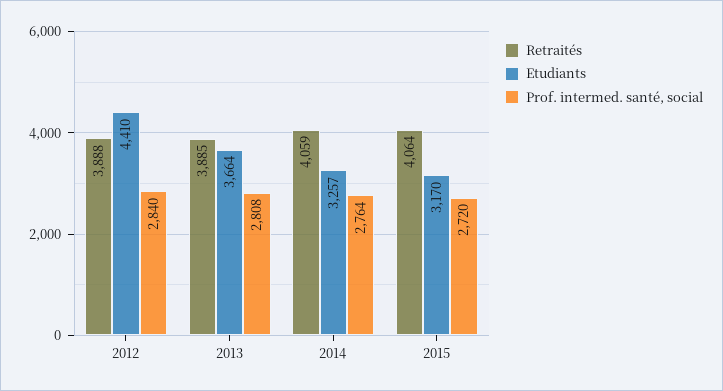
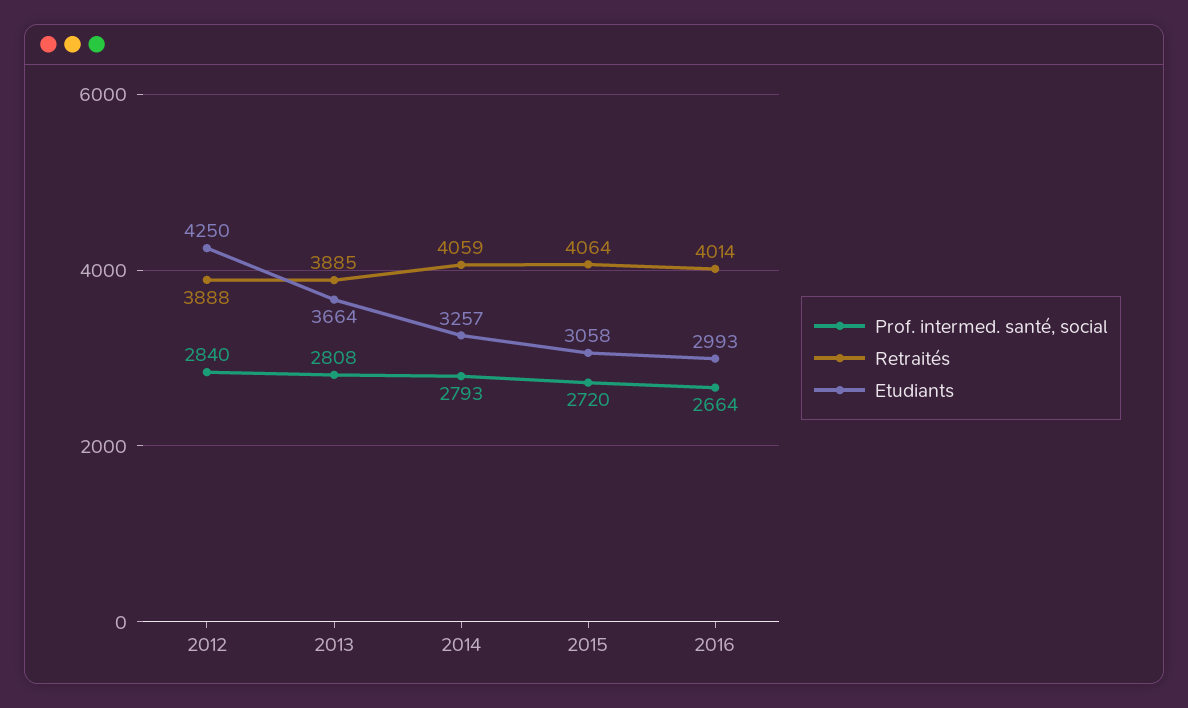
Etudiants, 2012: 4410 -> 4250
Prof. intermed. santé, social, 2014: 2764 -> 2793
Etudiants, 2015: 3170 -> 3058
Prof. intermed. santé, social, 2016: none -> 2664
Retraités, 2016: none -> 4014
Etudiants, 2016: none -> 2993

